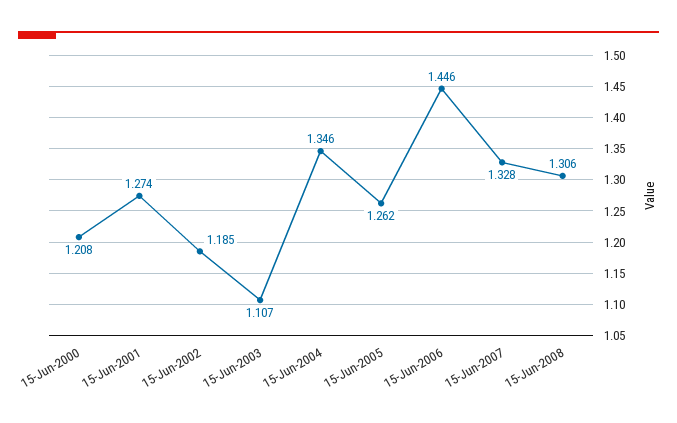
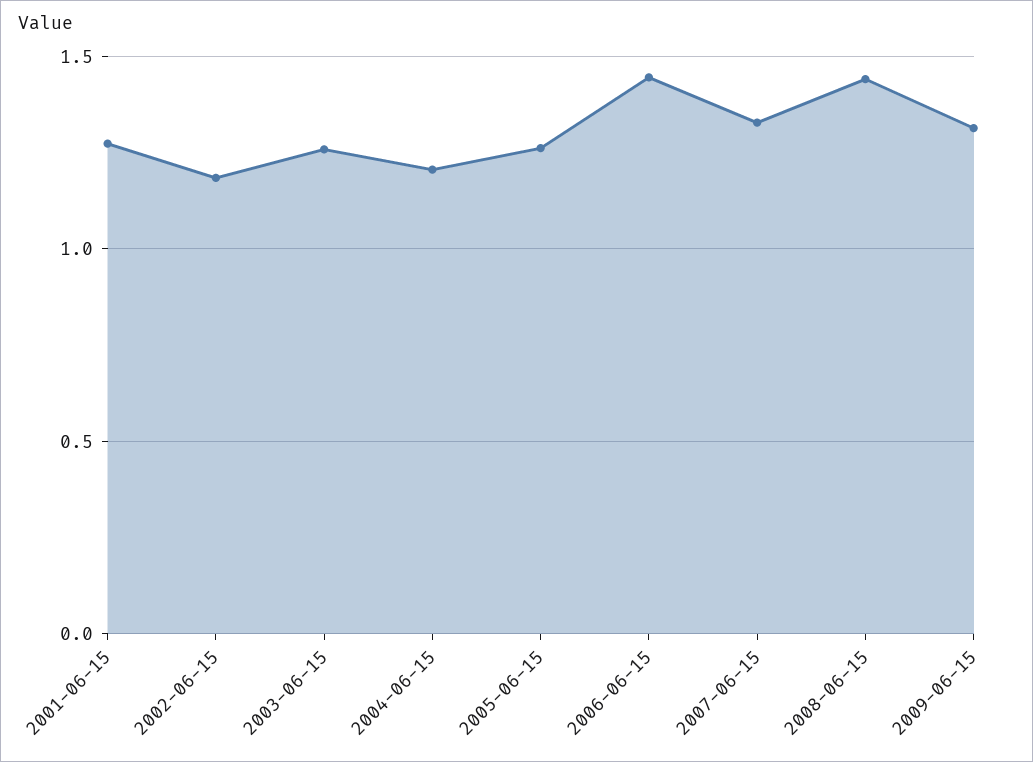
15-Jun-2000: 1.208 -> none
15-Jun-2003: 1.107 -> 1.25
15-Jun-2004: 1.346 -> 1.2
15-Jun-2008: 1.306 -> 1.45
2009-06-15: none -> 1.3

